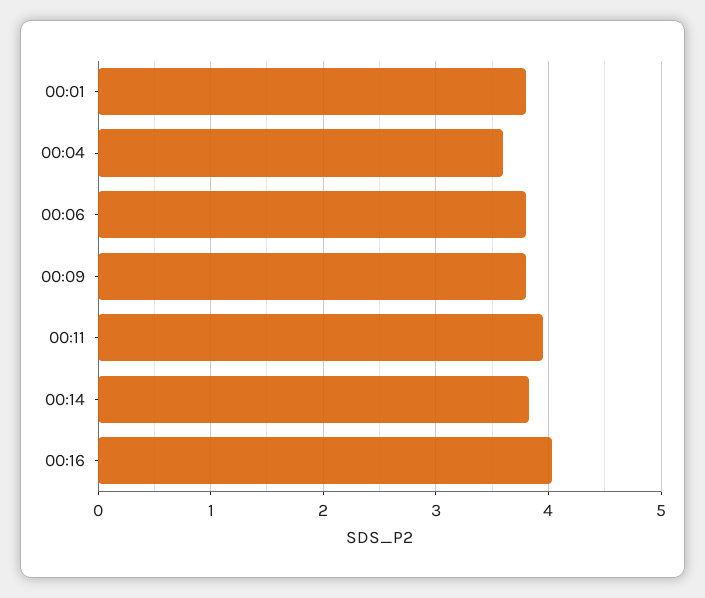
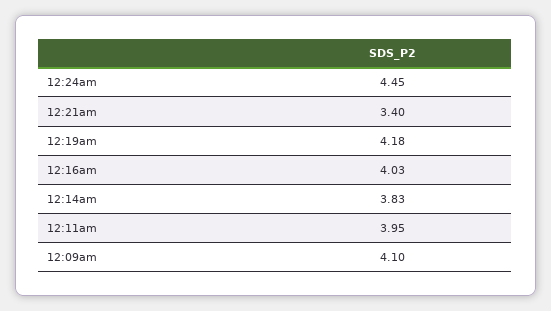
00:01: 3.8 -> none
00:04: 3.6 -> none
00:06: 3.8 -> none
00:09: 3.8 -> 4.1
12:24am: none -> 4.45
12:21am: none -> 3.4
12:19am: none -> 4.18

